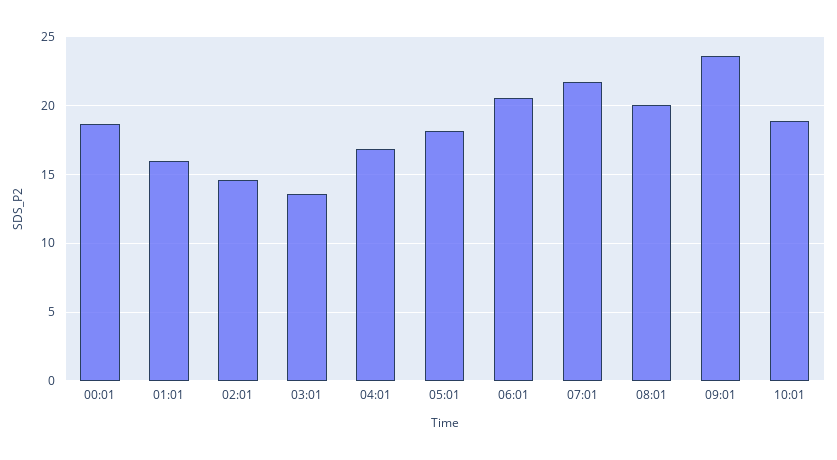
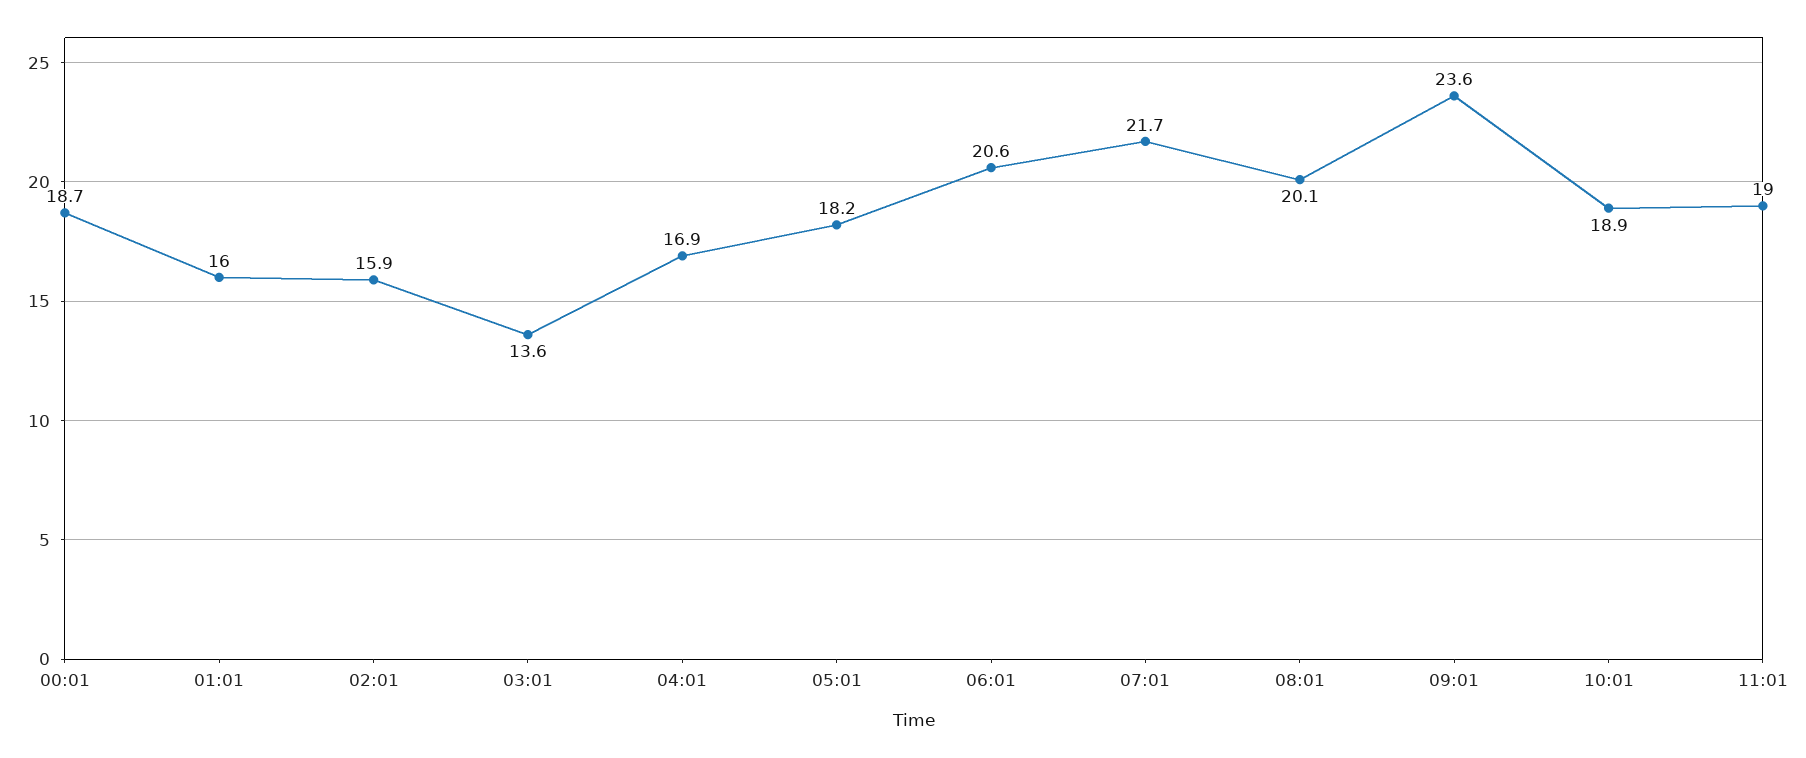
02:01: 14.5 -> 15.9
11:01: none -> 19

